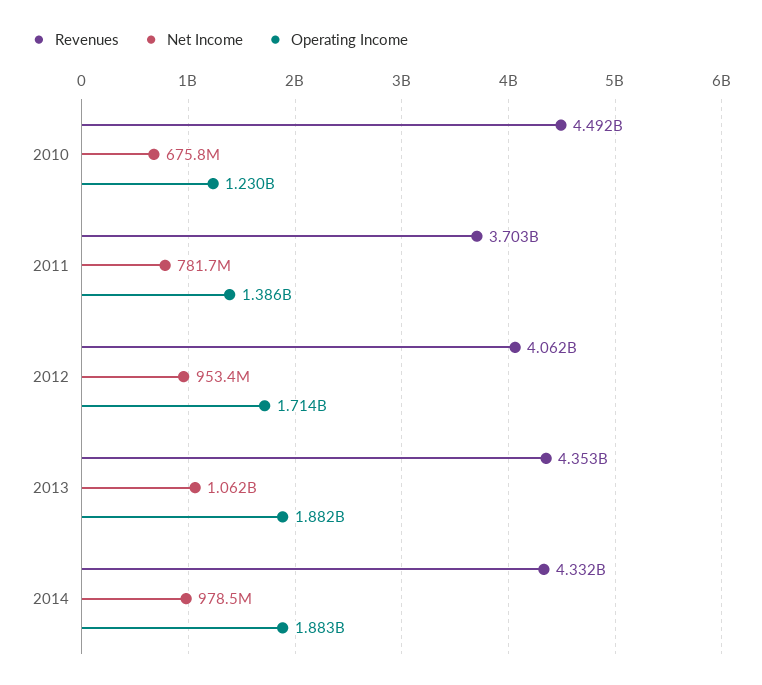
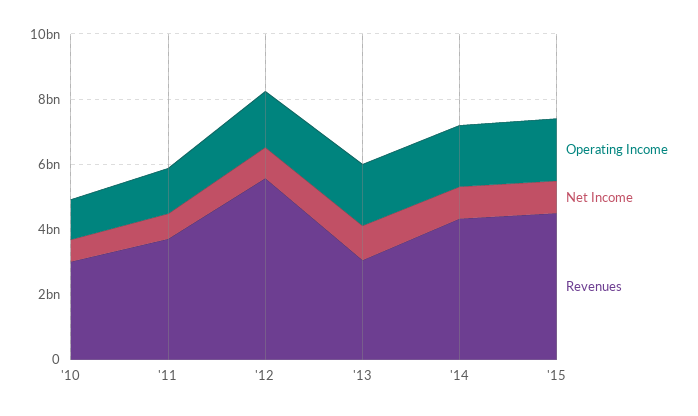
Revenues, 2010: 4492000000 -> 3000000000
Revenues, 2012: 4062000000 -> 5500000000
Revenues, 2013: 4353000000 -> 3000000000
Operating Income, '15: none -> 2000000000
Net Income, '15: none -> 1000000000
Revenues, '15: none -> 4500000000

